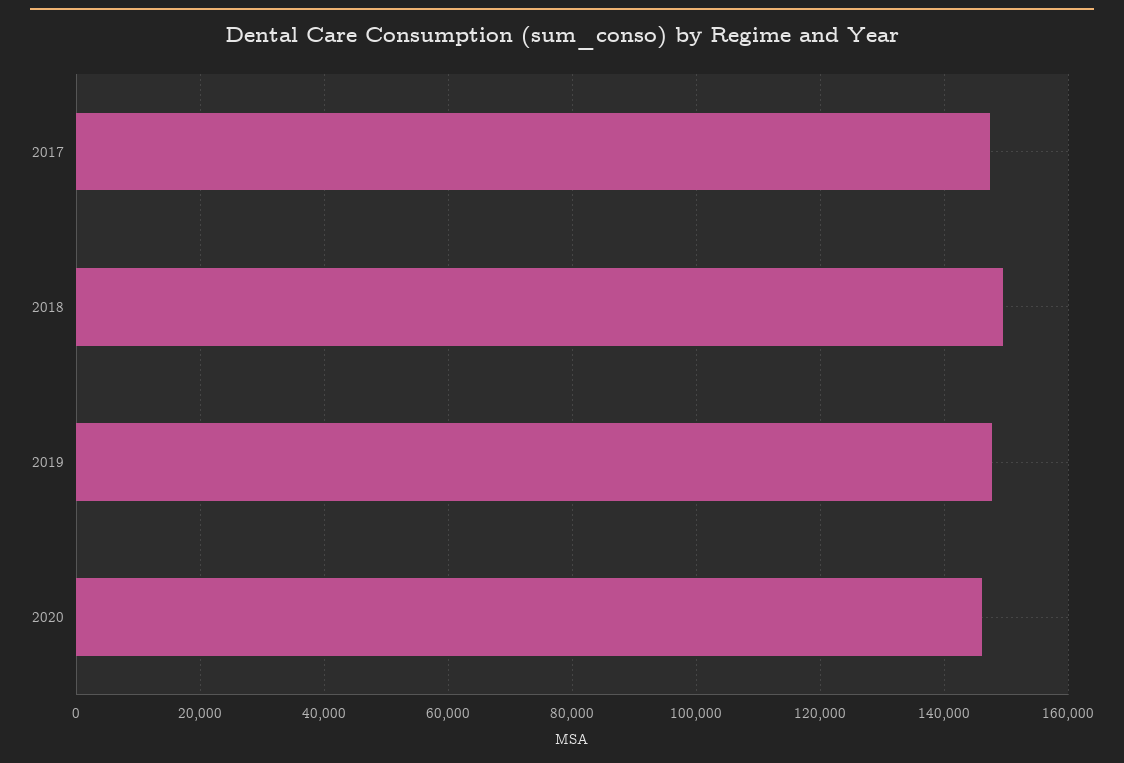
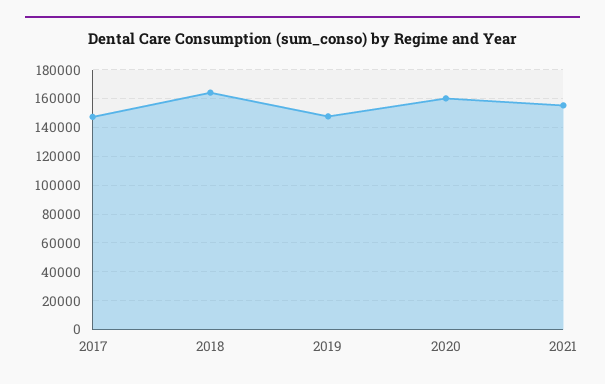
2018: 150000 -> 165000
2020: 146000 -> 160000
2021: none -> 155000

